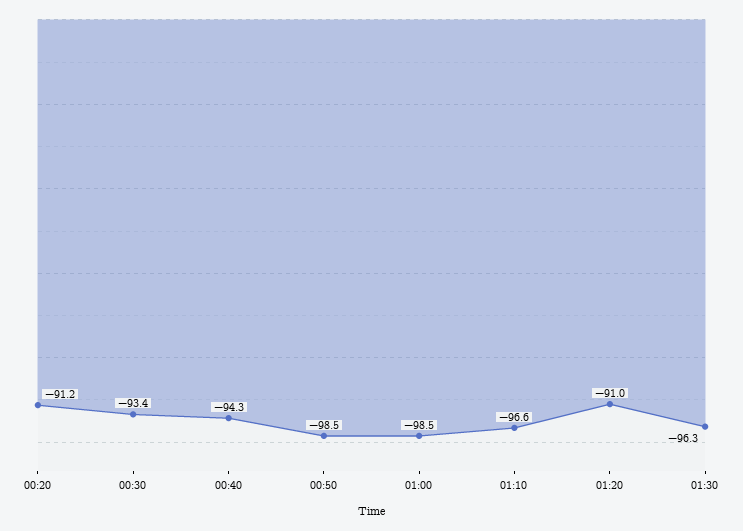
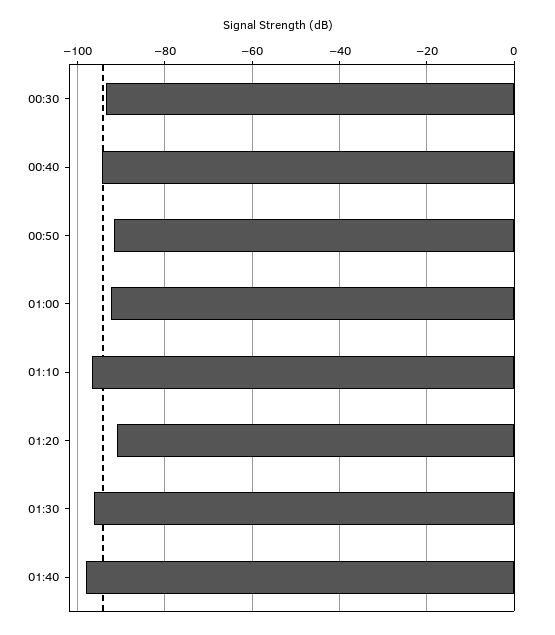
00:20: -91.2 -> none
00:50: -98.5 -> -92
01:00: -98.5 -> -92
01:40: none -> -98

